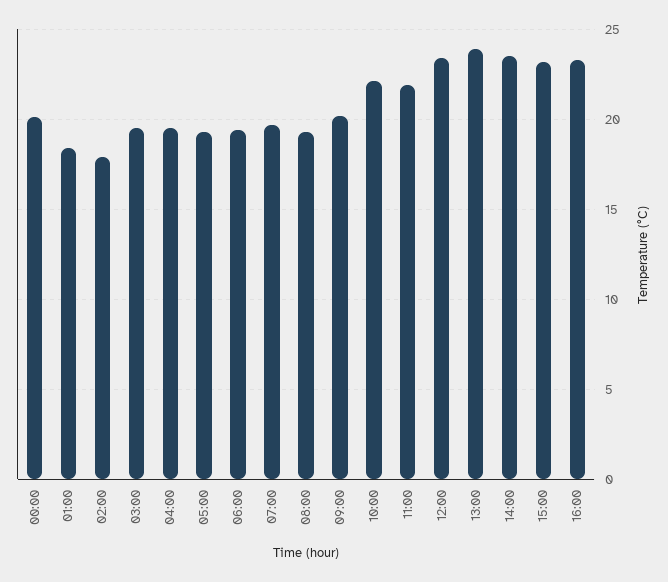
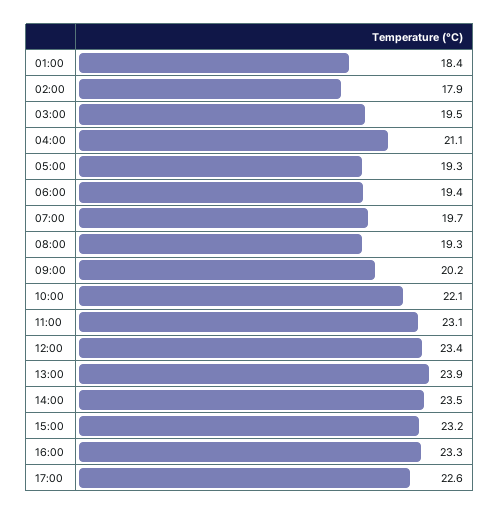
00:00: 20 -> none
04:00: 19.5 -> 21.1
11:00: 22 -> 23.1
17:00: none -> 22.6

